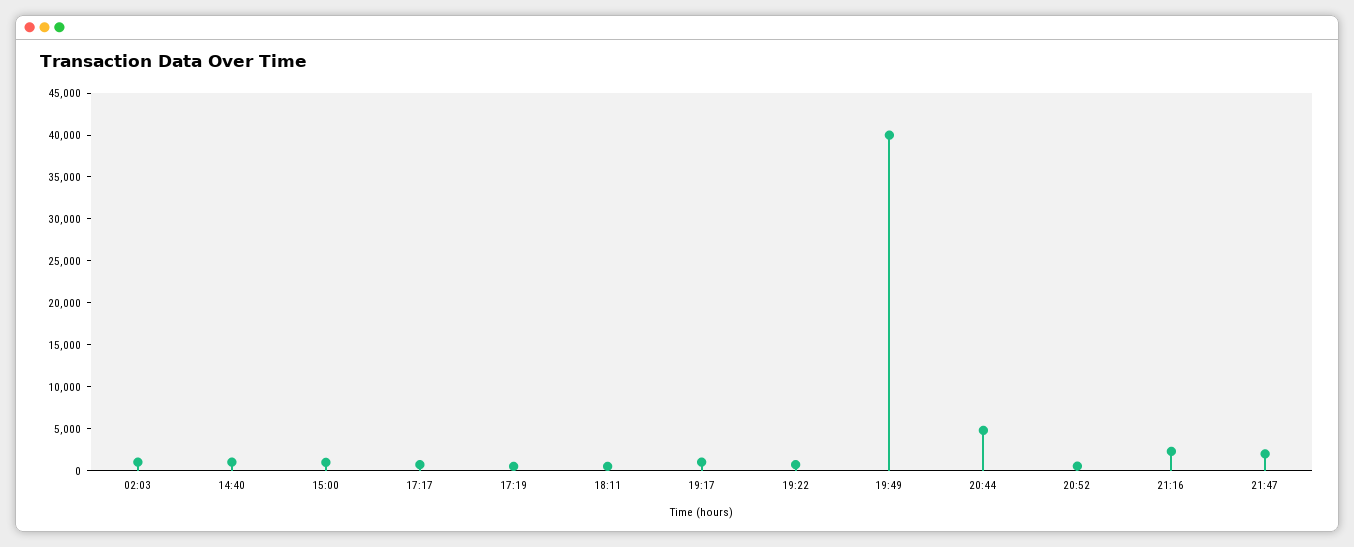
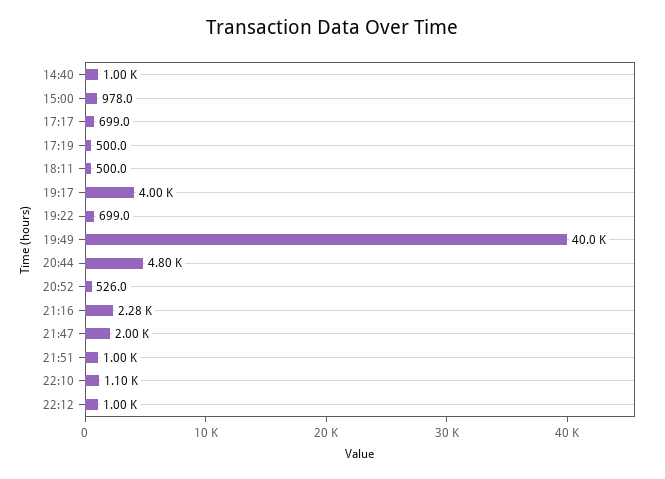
02:03: 1000 -> none
19:17: 1000 -> 4000
21:51: none -> 1000
22:10: none -> 1100
22:12: none -> 1000

